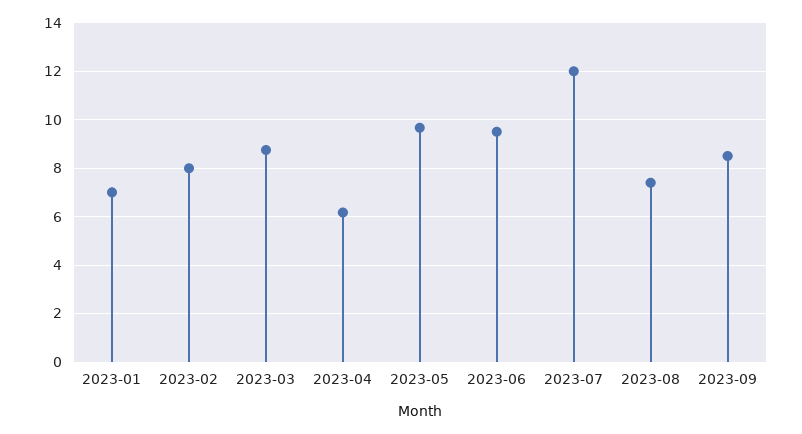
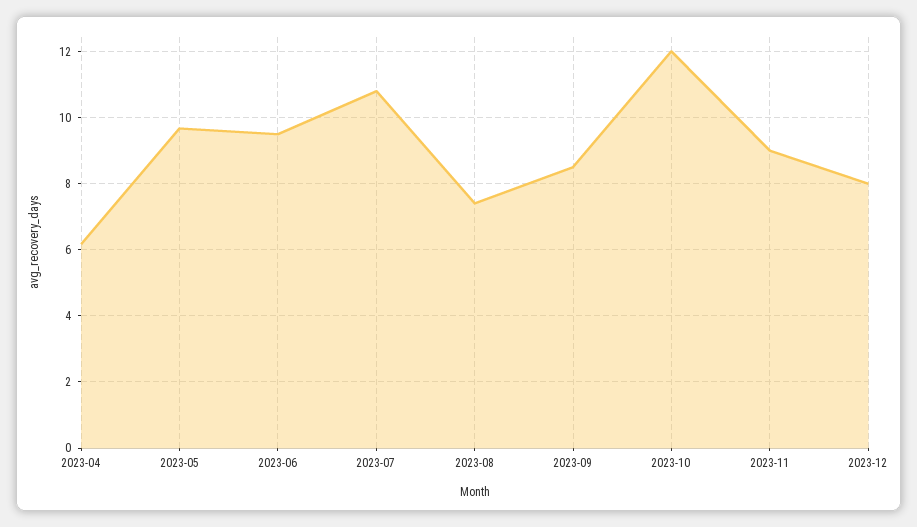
2023-01: 7 -> none
2023-02: 8 -> none
2023-03: 8.75 -> none
2023-07: 12 -> 10.8
2023-10: none -> 12
2023-11: none -> 9
2023-12: none -> 8

